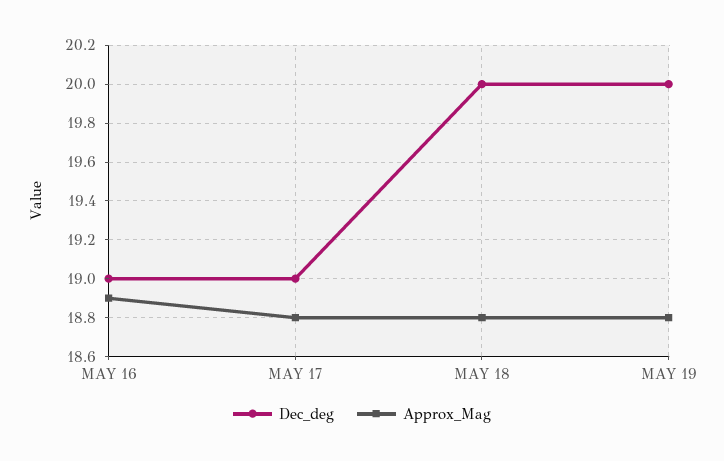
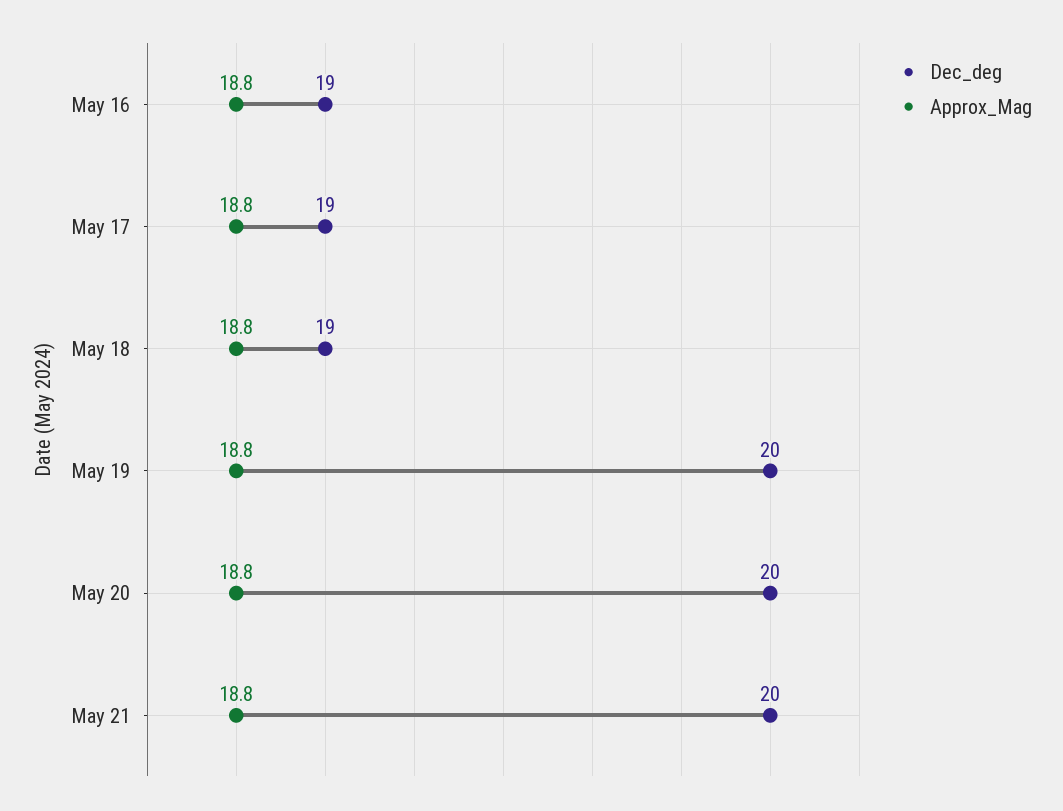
Approx_Mag, MAY 16: 18.9 -> 18.8
Dec_deg, MAY 18: 20 -> 19
Dec_deg, May 20: none -> 20
Approx_Mag, May 20: none -> 18.8
Dec_deg, May 21: none -> 20
Approx_Mag, May 21: none -> 18.8

